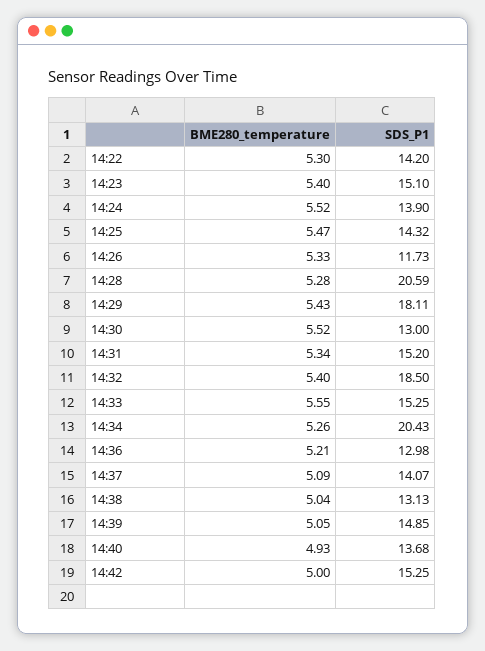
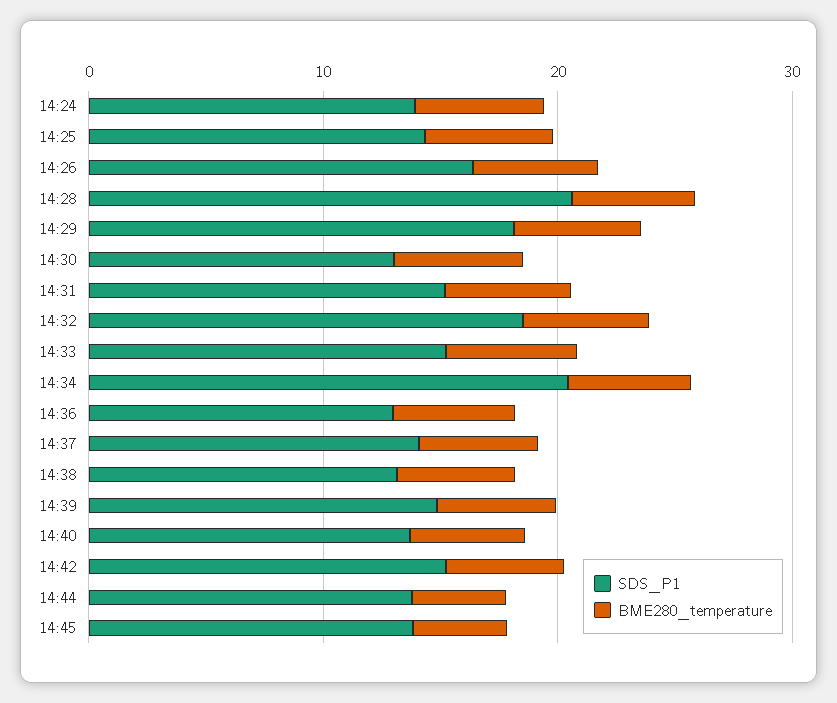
BME280_temperature, 14:22: 5.3 -> none
SDS_P1, 14:22: 14.2 -> none
BME280_temperature, 14:23: 5.4 -> none
SDS_P1, 14:23: 15.1 -> none
SDS_P1, 14:26: 11.73 -> 16
SDS_P1, 14:44: none -> 14
BME280_temperature, 14:44: none -> 4
SDS_P1, 14:45: none -> 14
BME280_temperature, 14:45: none -> 4

